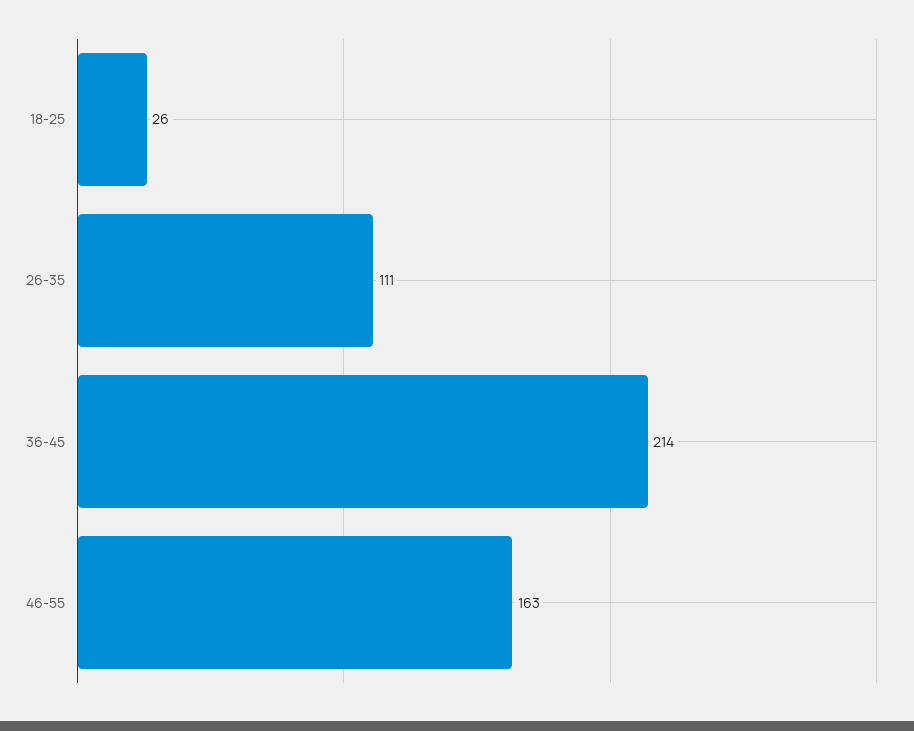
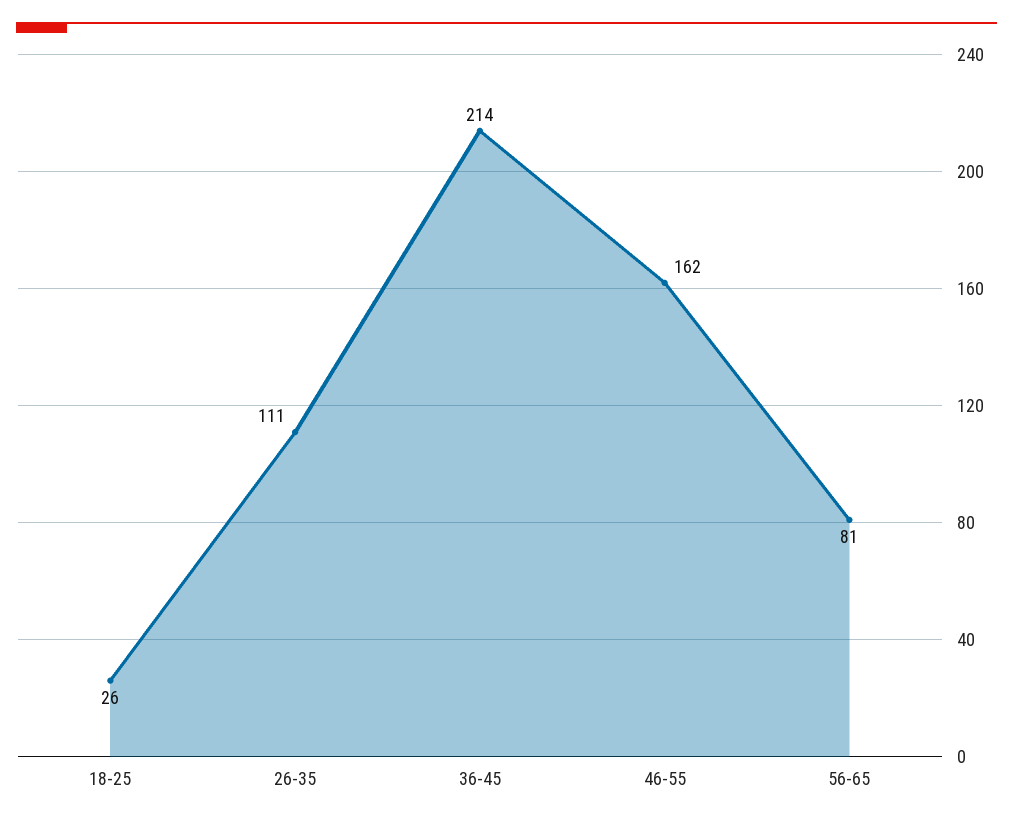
46-55: 163 -> 162
56-65: none -> 81

